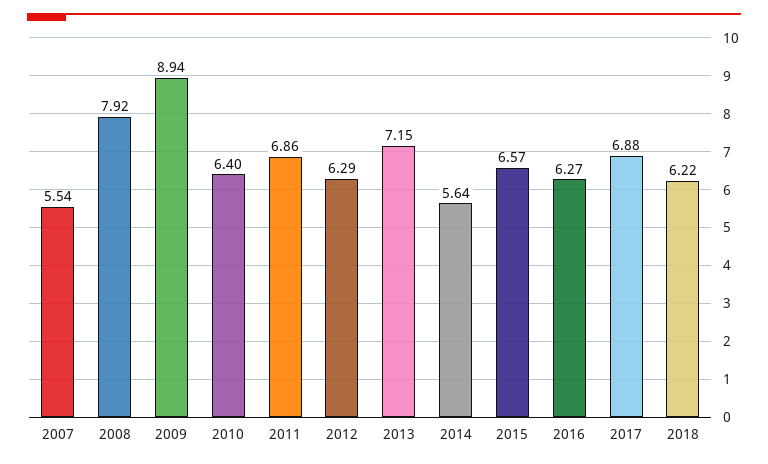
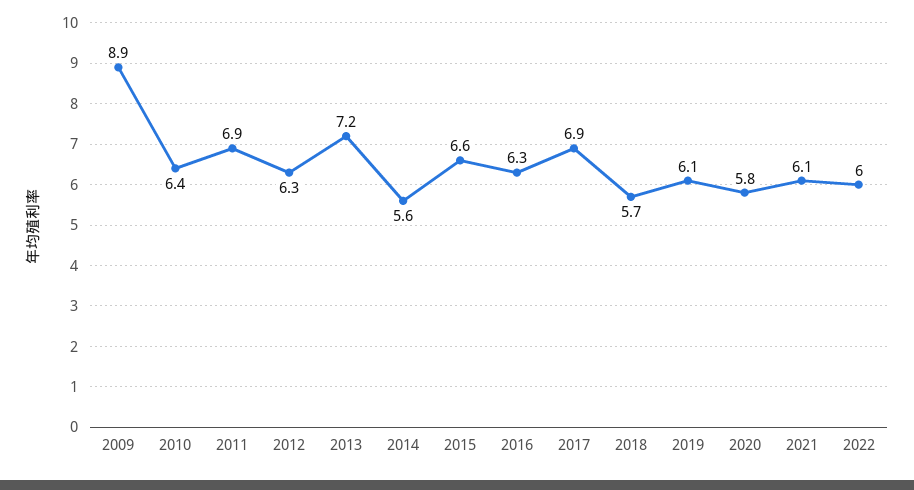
2007: 5.54 -> none
2008: 7.92 -> none
2018: 6.22 -> 5.7
2019: none -> 6.1
2020: none -> 5.8
2021: none -> 6.1
2022: none -> 6

